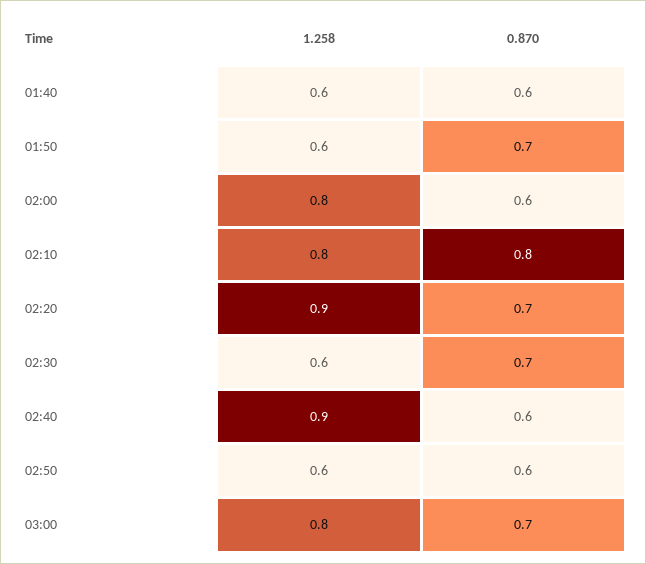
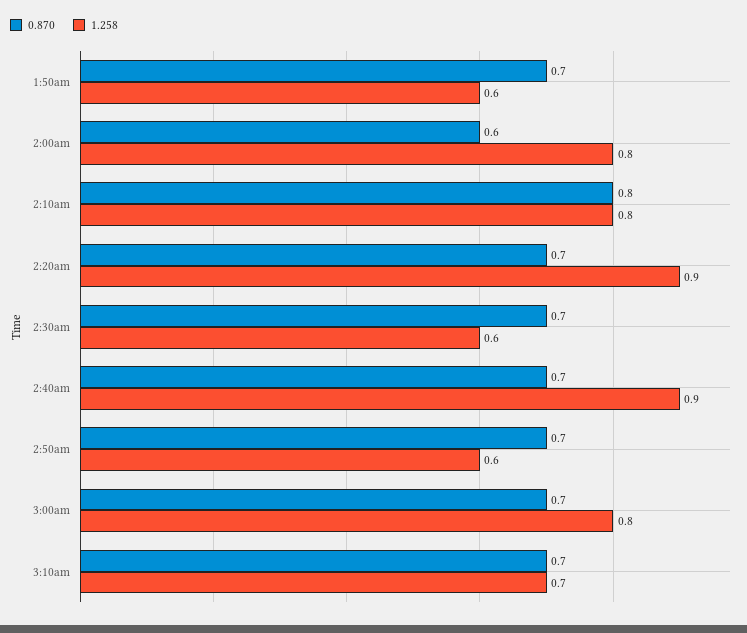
1.258, 01:40: 0.6 -> none
0.870, 01:40: 0.6 -> none
0.870, 02:40: 0.6 -> 0.7
0.870, 02:50: 0.6 -> 0.7
0.870, 3:10am: none -> 0.7
1.258, 3:10am: none -> 0.7

